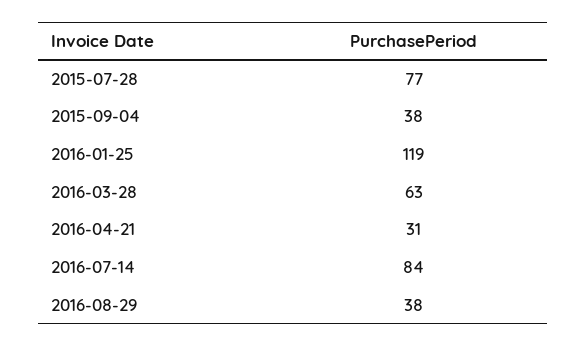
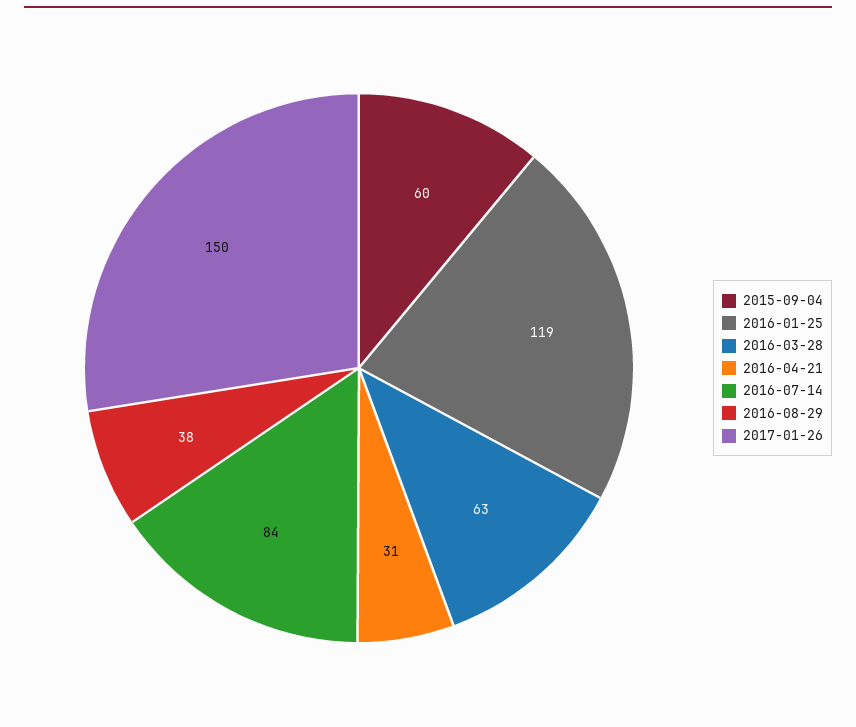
2015-07-28: 77 -> none
2015-09-04: 38 -> 60
2017-01-26: none -> 150

